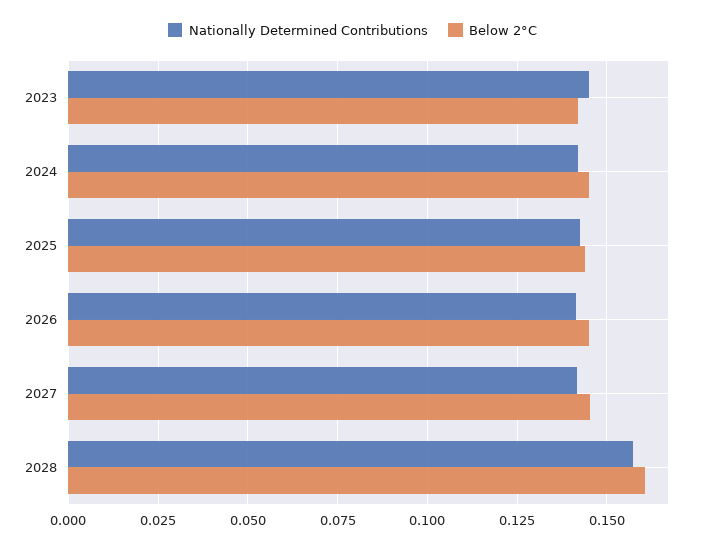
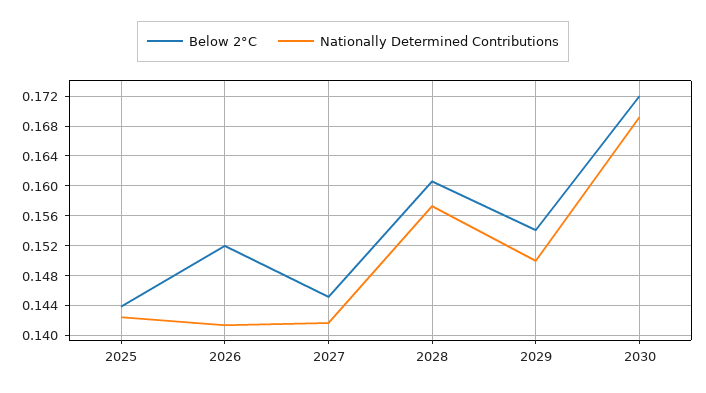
Nationally Determined Contributions, 2023: 0.145 -> none
Below 2°C, 2023: 0.1425 -> none
Nationally Determined Contributions, 2024: 0.1425 -> none
Below 2°C, 2024: 0.145 -> none
Below 2°C, 2026: 0.145 -> 0.152
Below 2°C, 2029: none -> 0.154
Nationally Determined Contributions, 2029: none -> 0.15
Below 2°C, 2030: none -> 0.172
Nationally Determined Contributions, 2030: none -> 0.169

